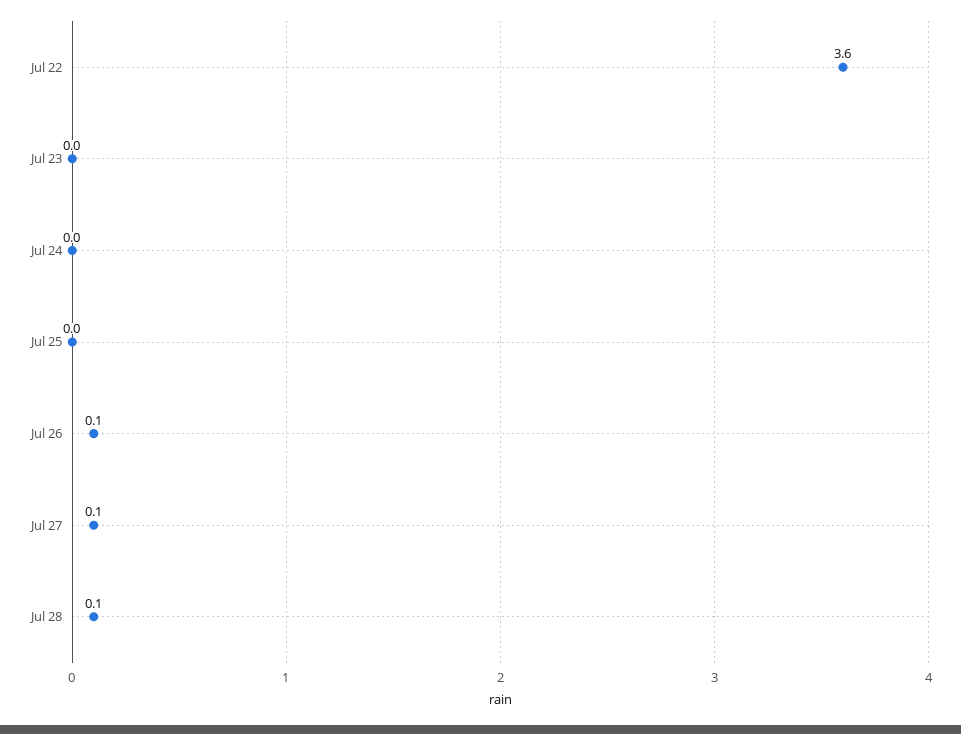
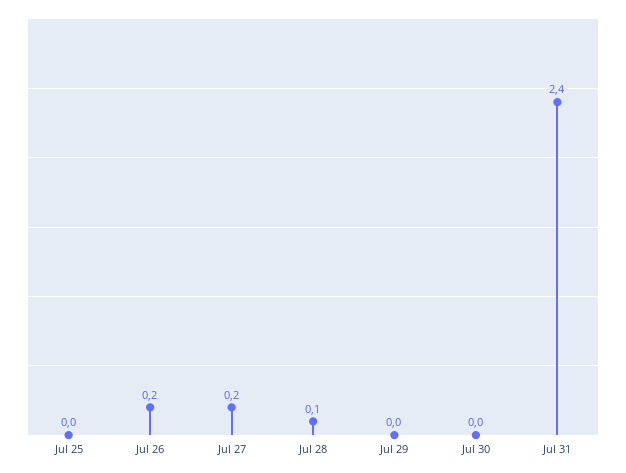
Jul 22: 3.6 -> none
Jul 23: 0 -> none
Jul 24: 0 -> none
Jul 26: 0.1 -> 0.2
Jul 27: 0.1 -> 0.2
Jul 29: none -> 0
Jul 30: none -> 0
Jul 31: none -> 2.4

